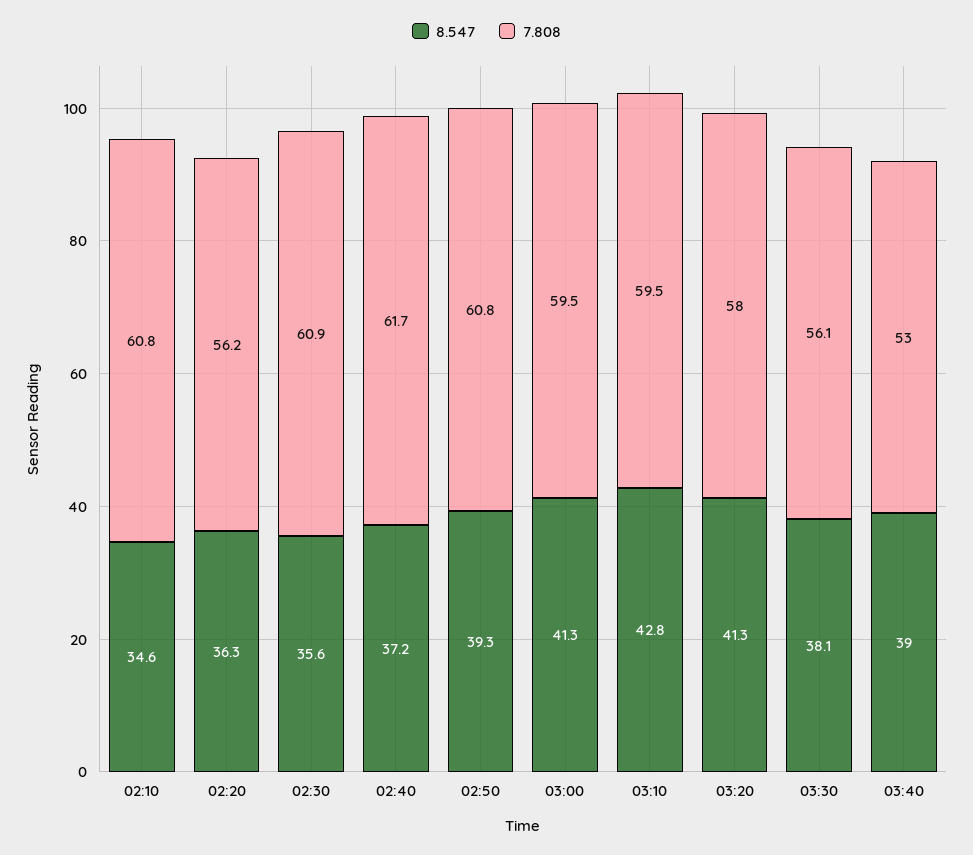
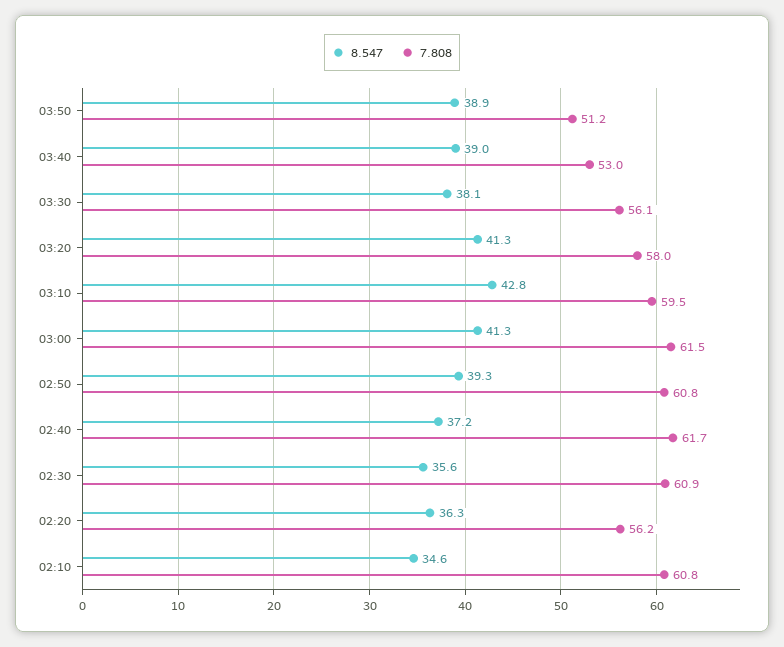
7.808, 03:00: 59.5 -> 61.5
8.547, 03:50: none -> 38.9
7.808, 03:50: none -> 51.2

